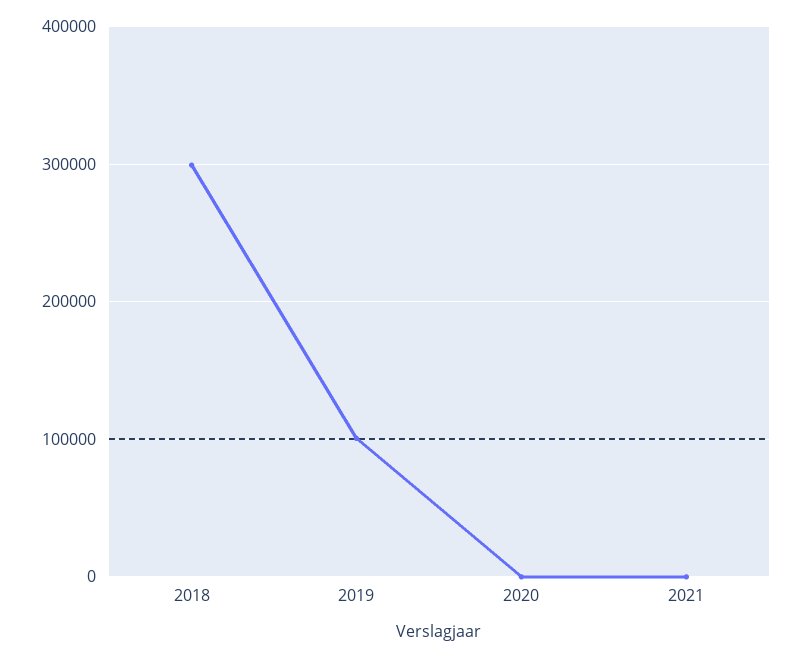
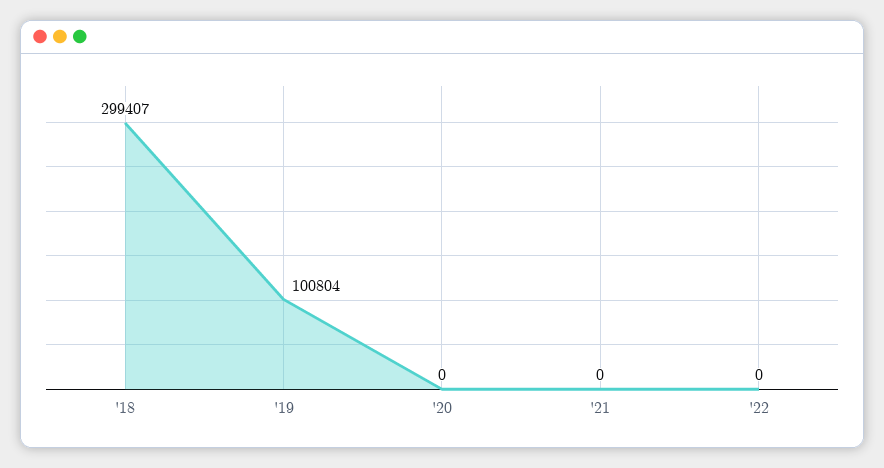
'22: none -> 0

